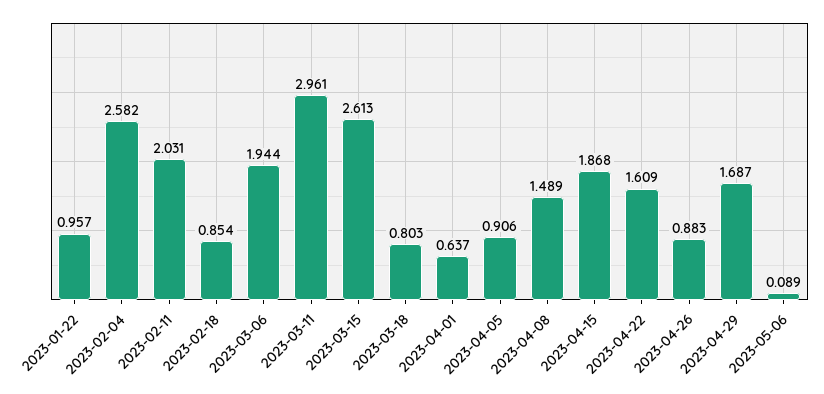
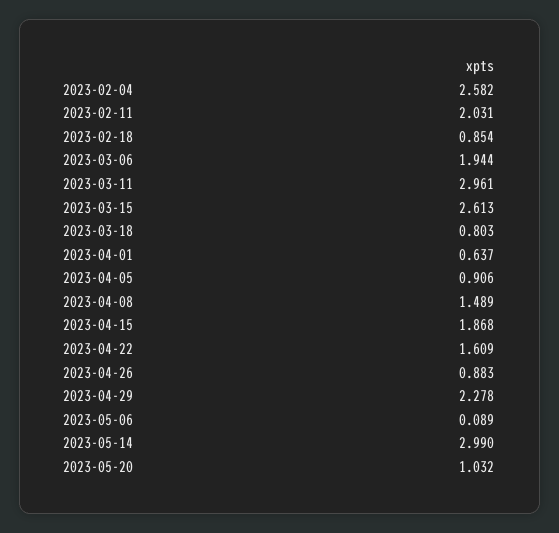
2023-01-22: 0.957 -> none
2023-04-29: 1.687 -> 2.278
2023-05-14: none -> 2.99
2023-05-20: none -> 1.032

